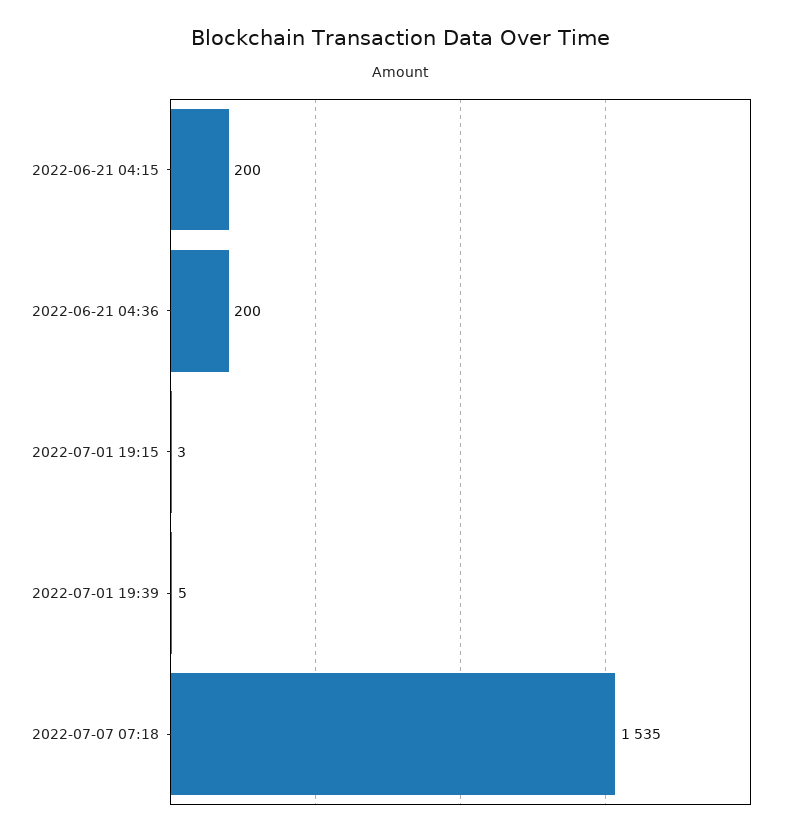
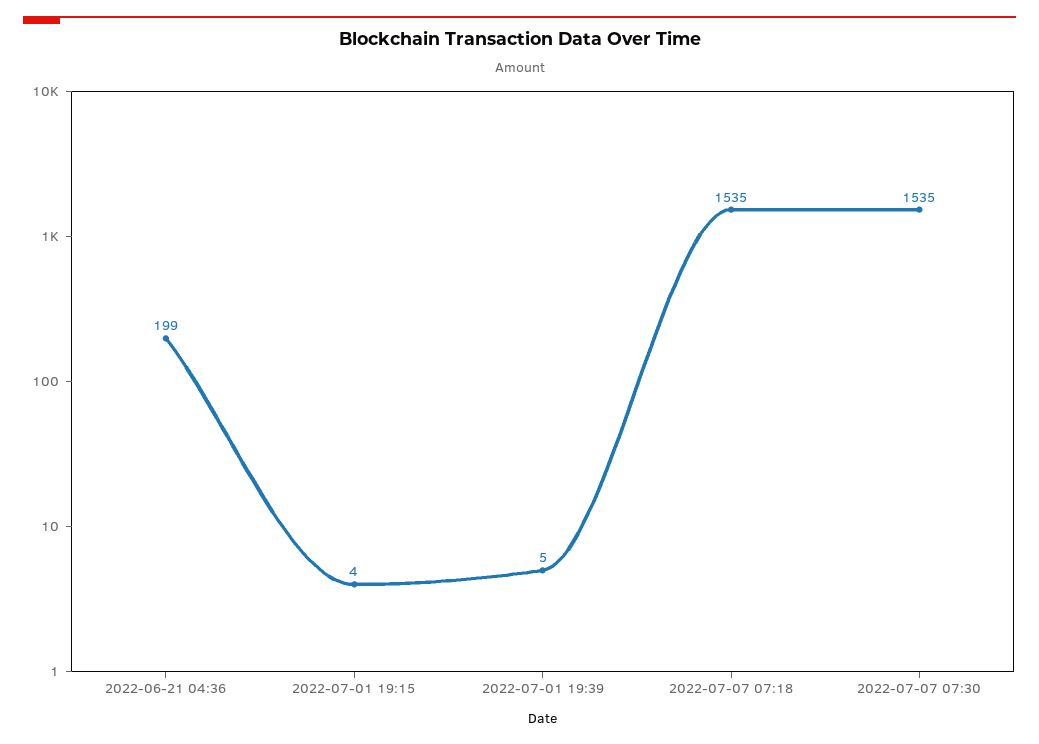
2022-06-21 04:15: 200 -> none
2022-06-21 04:36: 200 -> 199
2022-07-01 19:15: 3 -> 4
2022-07-07 07:30: none -> 1535

